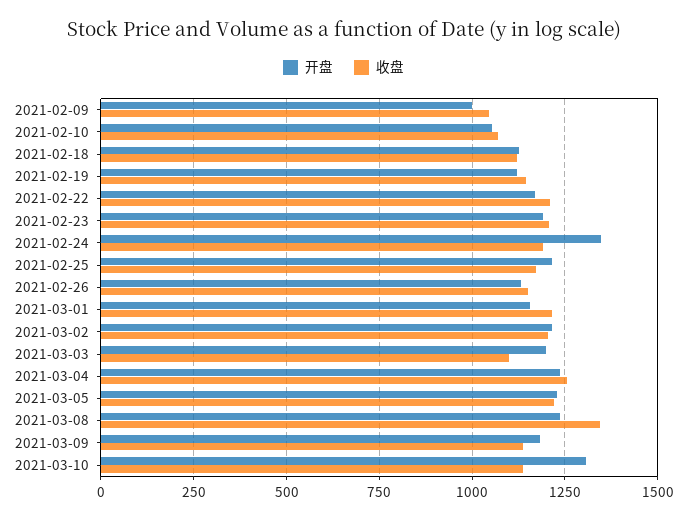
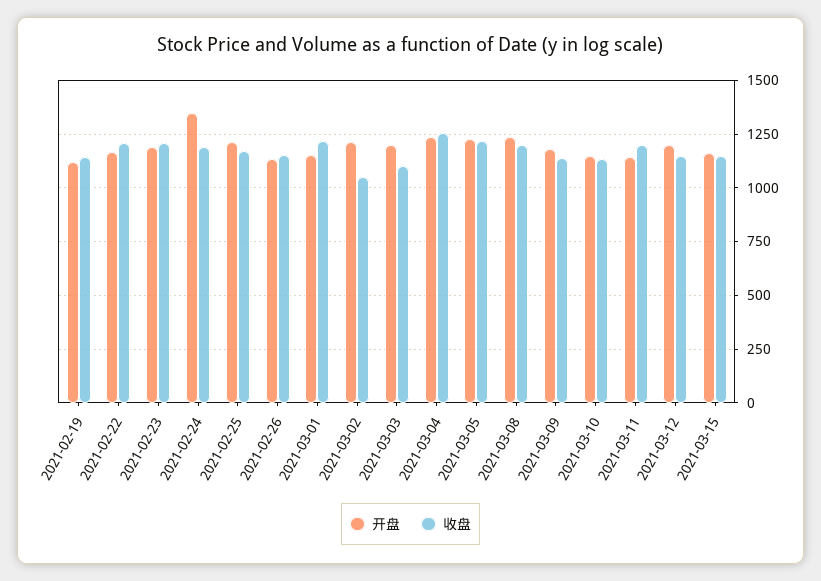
开盘, 2021-02-09: 1000 -> none
收盘, 2021-02-09: 1050 -> none
开盘, 2021-02-10: 1050 -> none
收盘, 2021-02-10: 1075 -> none
开盘, 2021-02-18: 1125 -> none
收盘, 2021-02-18: 1125 -> none
收盘, 2021-03-02: 1200 -> 1050
收盘, 2021-03-08: 1350 -> 1200
开盘, 2021-03-10: 1300 -> 1150
开盘, 2021-03-11: none -> 1150
收盘, 2021-03-11: none -> 1200
开盘, 2021-03-12: none -> 1200
收盘, 2021-03-12: none -> 1150
开盘, 2021-03-15: none -> 1150
收盘, 2021-03-15: none -> 1150

